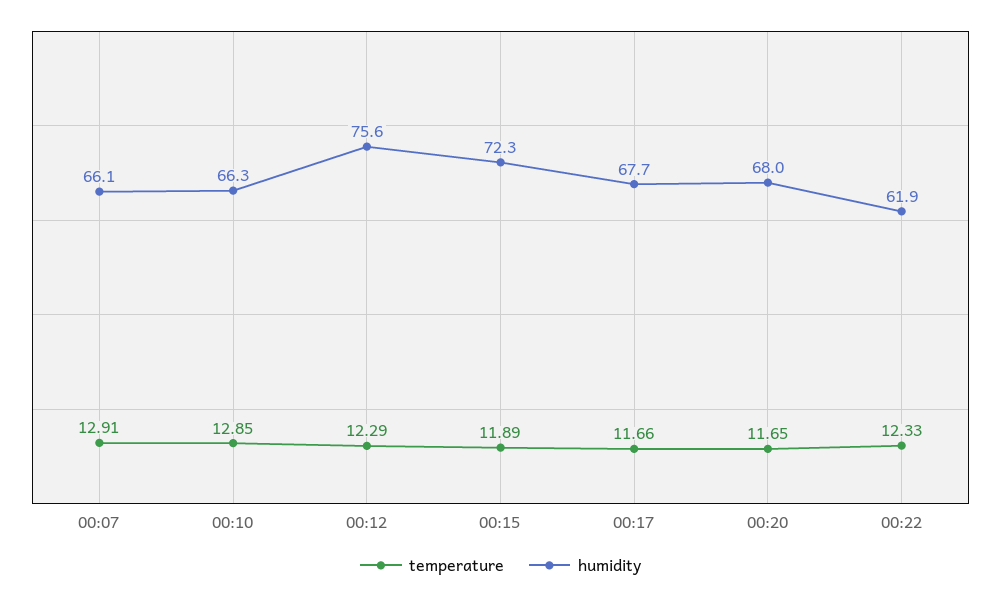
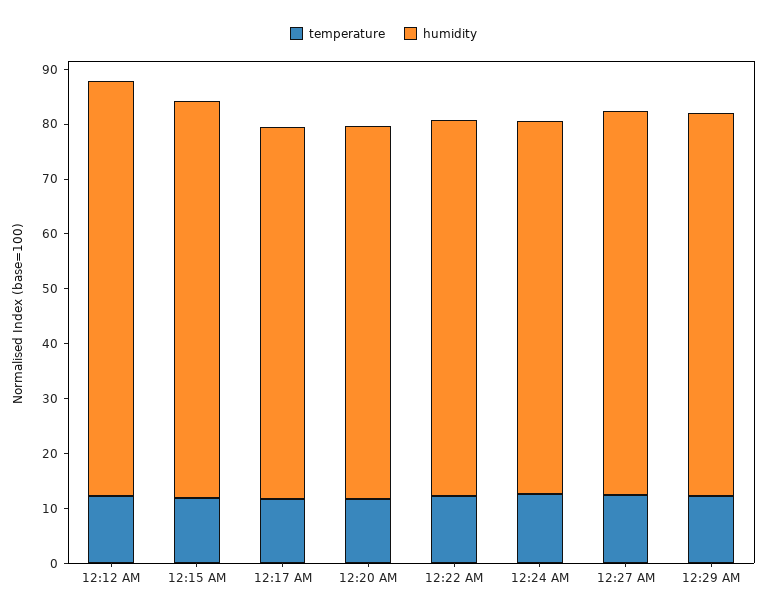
temperature, 00:07: 12.91 -> none
humidity, 00:07: 66.1 -> none
temperature, 00:10: 12.85 -> none
humidity, 00:10: 66.3 -> none
humidity, 00:22: 61.9 -> 68
temperature, 12:24 AM: none -> 12
humidity, 12:24 AM: none -> 68
temperature, 12:27 AM: none -> 12
humidity, 12:27 AM: none -> 70
temperature, 12:29 AM: none -> 12
humidity, 12:29 AM: none -> 70

